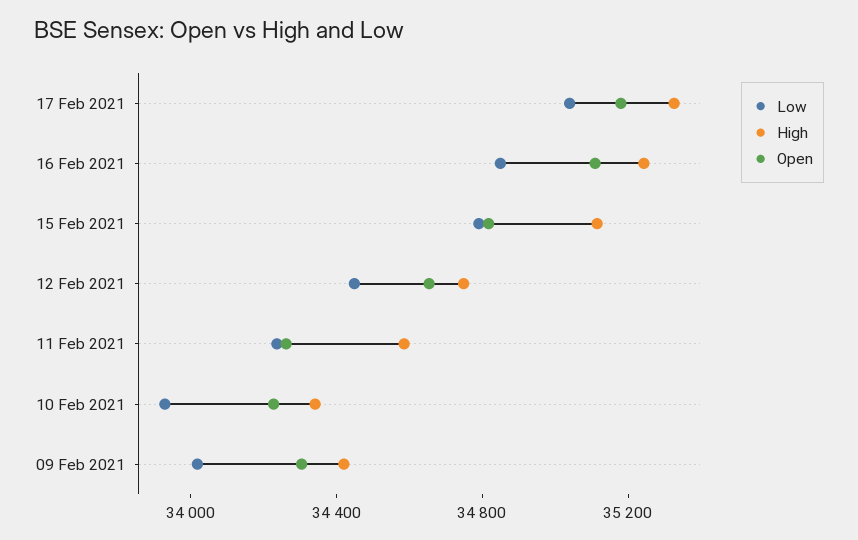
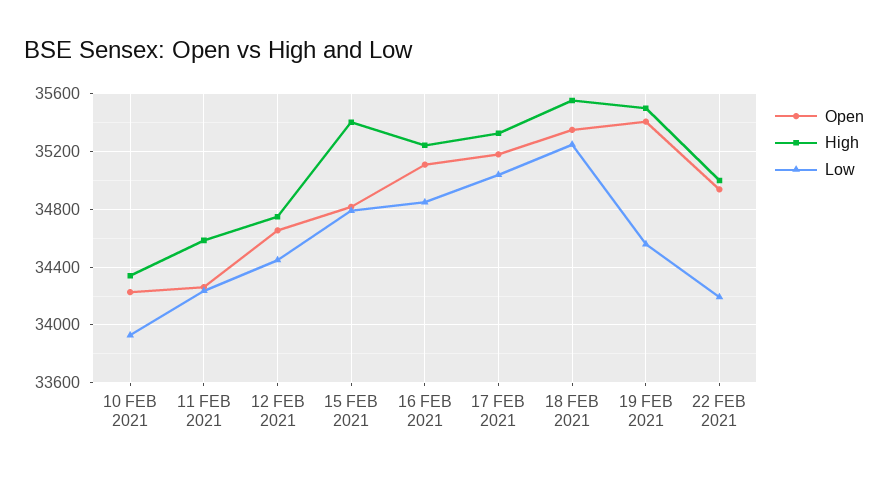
High, 15 Feb 2021: 35100 -> 35400
Low, 09 Feb 2021: 34000 -> none
High, 09 Feb 2021: 34400 -> none
Open, 09 Feb 2021: 34300 -> none
Open, 18 FEB 2021: none -> 35350
High, 18 FEB 2021: none -> 35550
Low, 18 FEB 2021: none -> 35250
Open, 19 FEB 2021: none -> 35400
High, 19 FEB 2021: none -> 35500
Low, 19 FEB 2021: none -> 34550
Open, 22 FEB 2021: none -> 34950
High, 22 FEB 2021: none -> 35000
Low, 22 FEB 2021: none -> 34200

